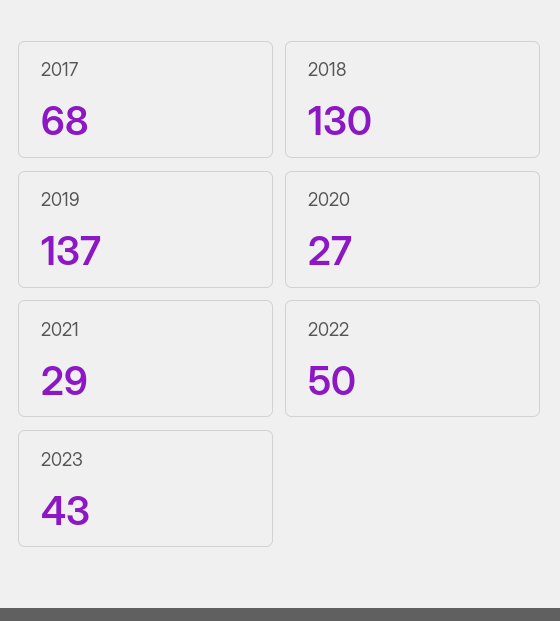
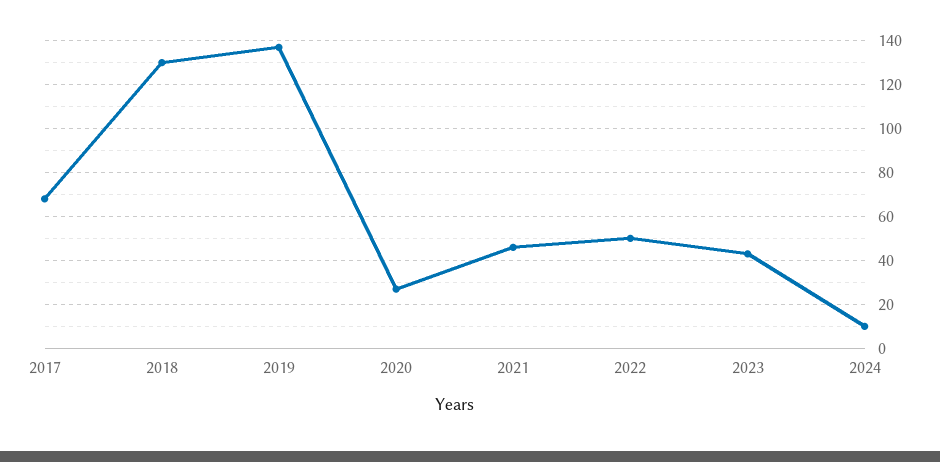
2021: 29 -> 45
2024: none -> 10

